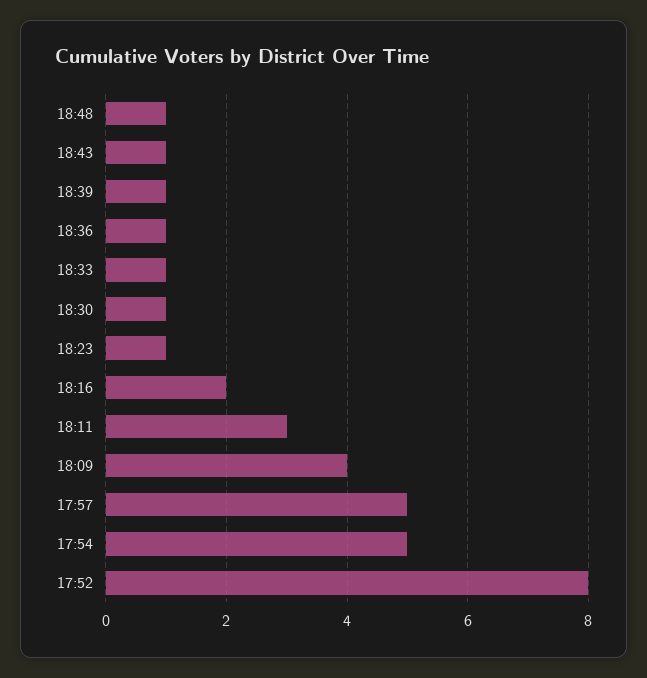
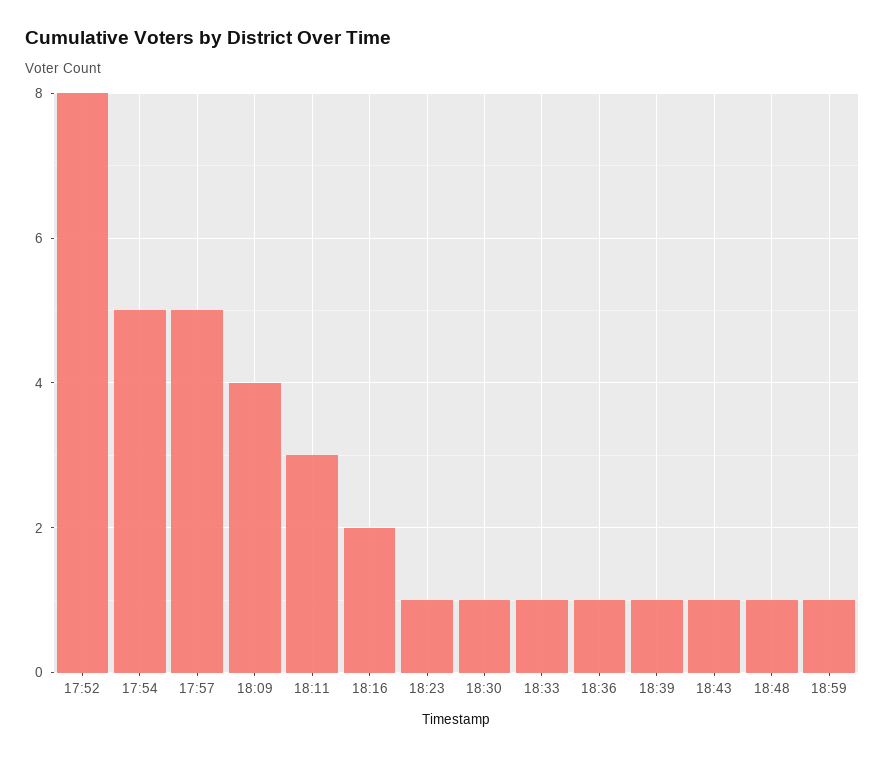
18:59: none -> 1

